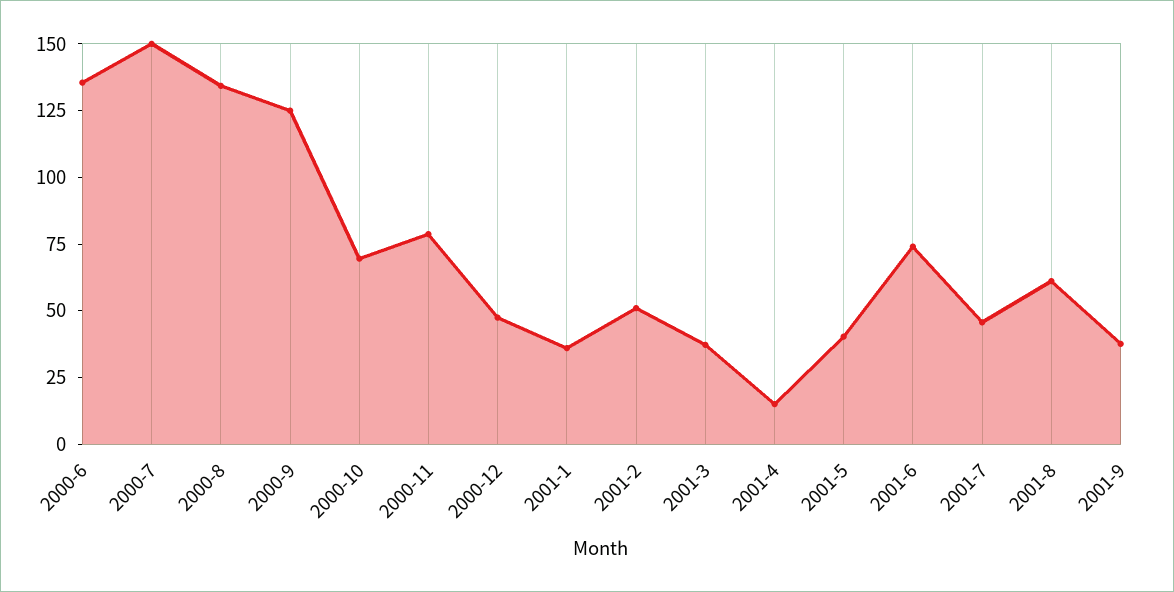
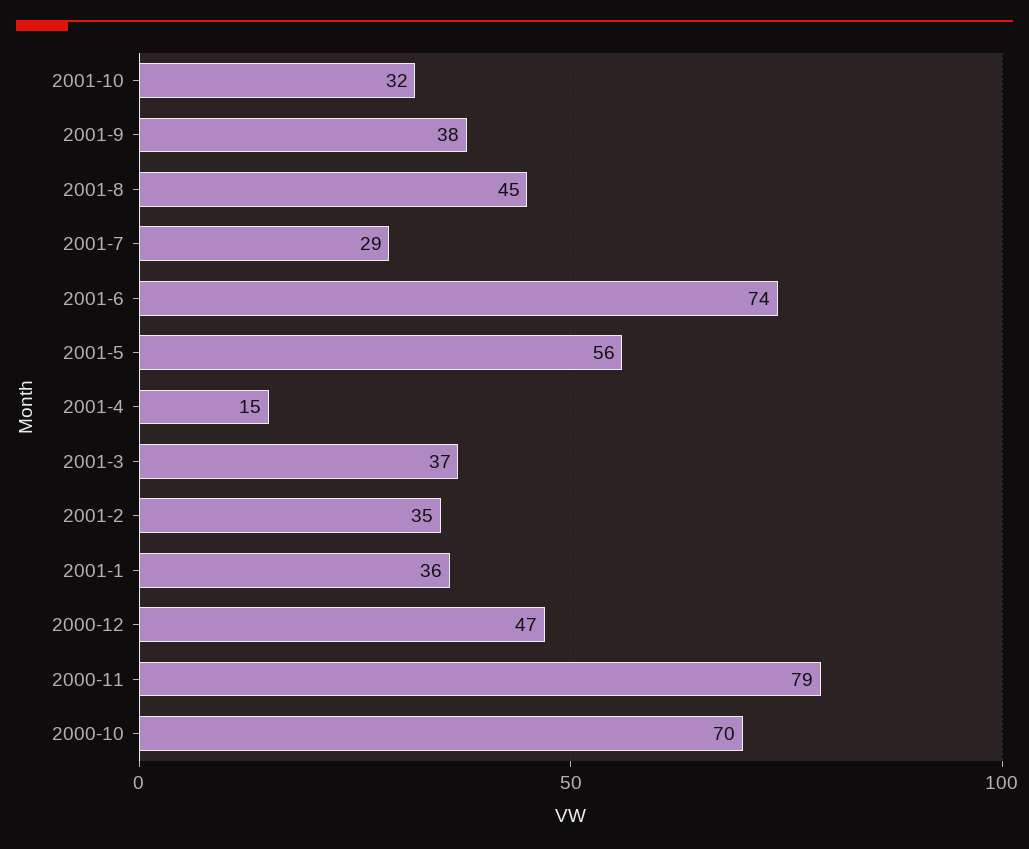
2000-6: 135 -> none
2000-7: 150 -> none
2000-8: 135 -> none
2000-9: 125 -> none
2001-2: 50 -> 35
2001-5: 40 -> 56
2001-7: 45 -> 29
2001-8: 60 -> 45
2001-10: none -> 32

